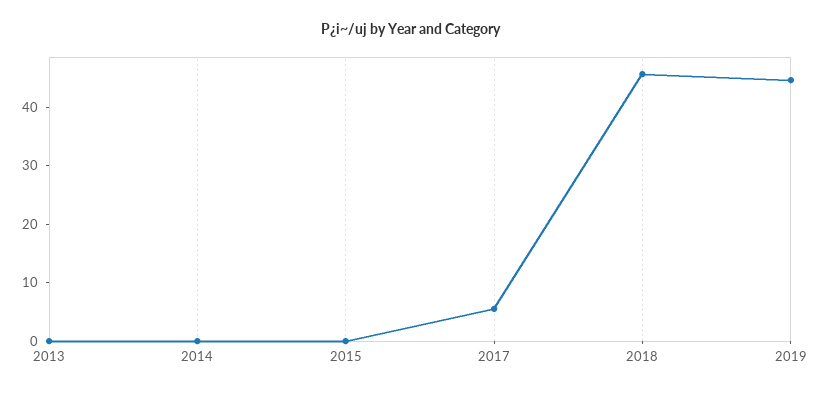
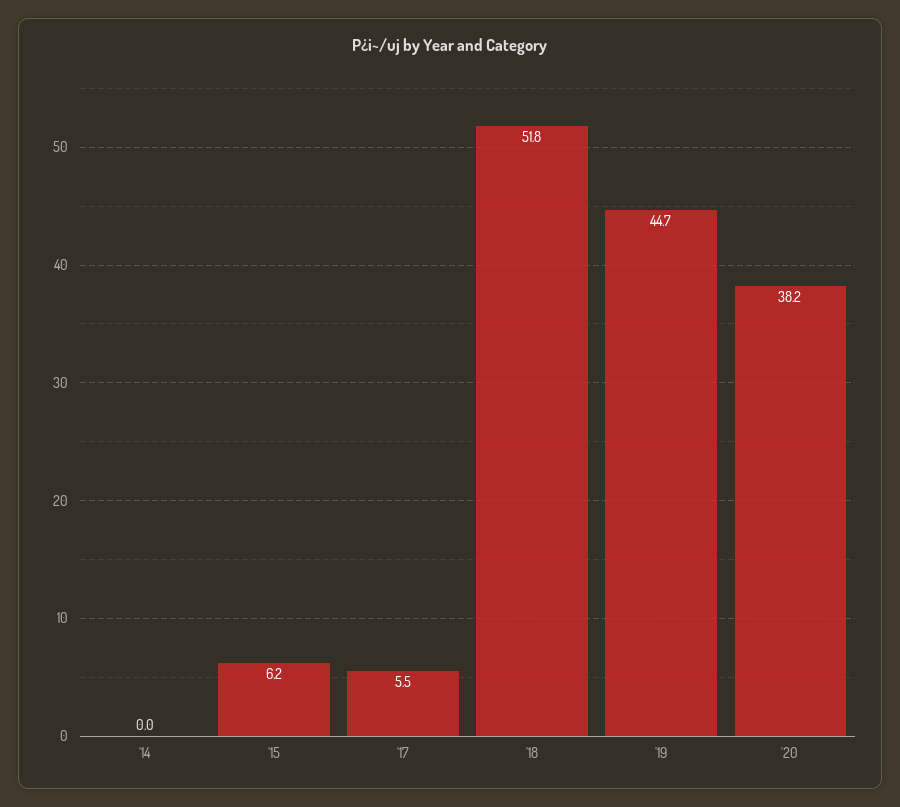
2013: 0 -> none
2015: 0 -> 6.2
2018: 46 -> 51.8
'20: none -> 38.2

